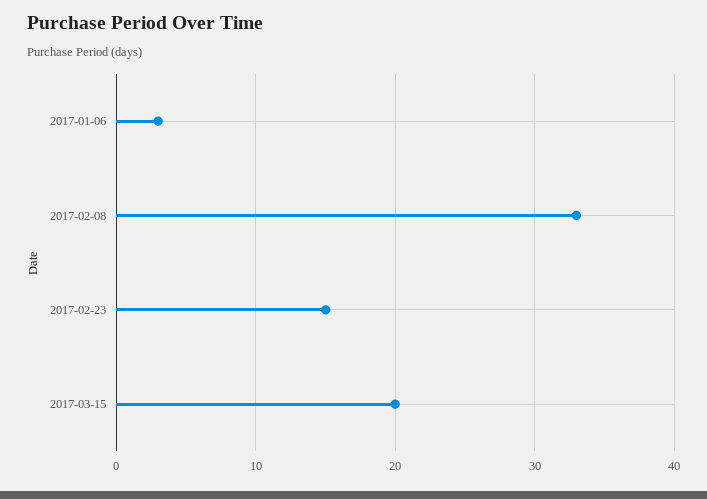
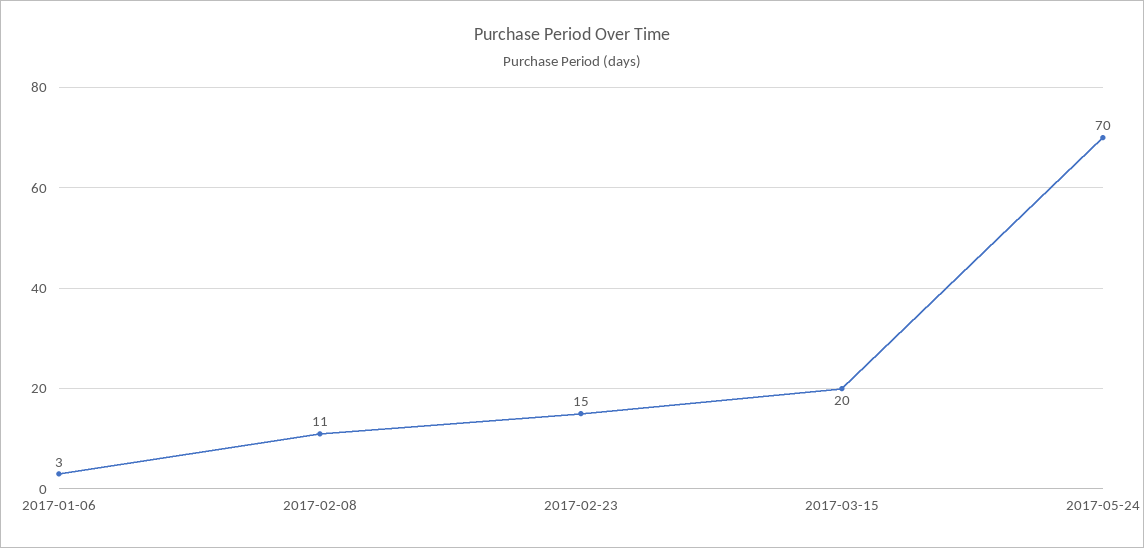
2017-02-08: 33 -> 11
2017-05-24: none -> 70

